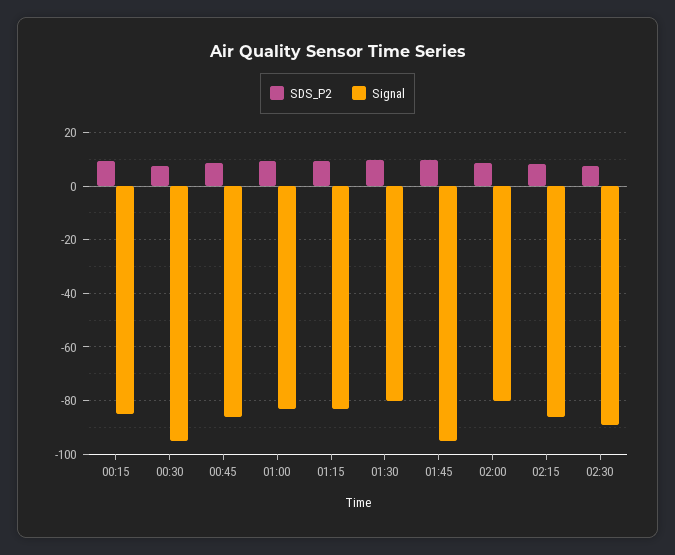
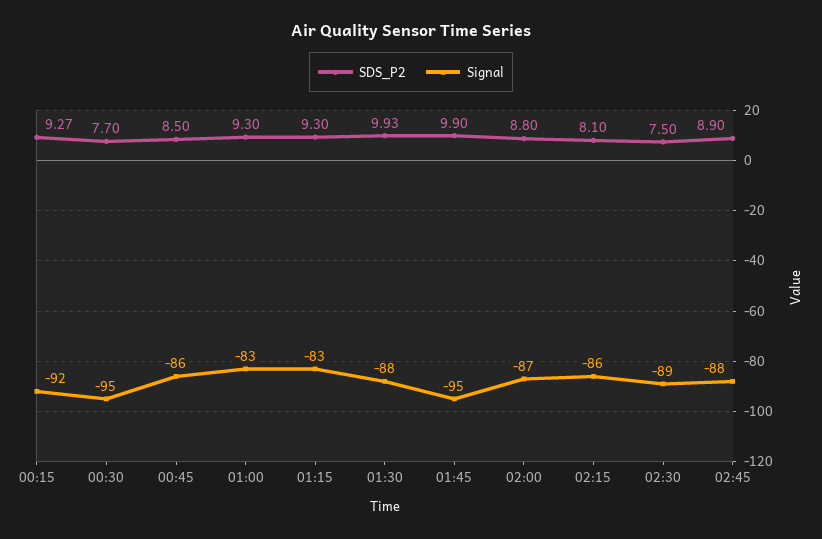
Signal, 00:15: -85 -> -92
Signal, 01:30: -80 -> -88
Signal, 02:00: -80 -> -87
SDS_P2, 02:45: none -> 8.9
Signal, 02:45: none -> -88

